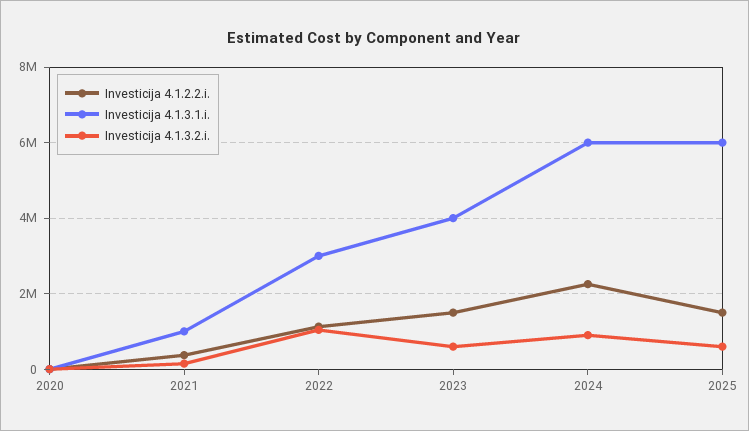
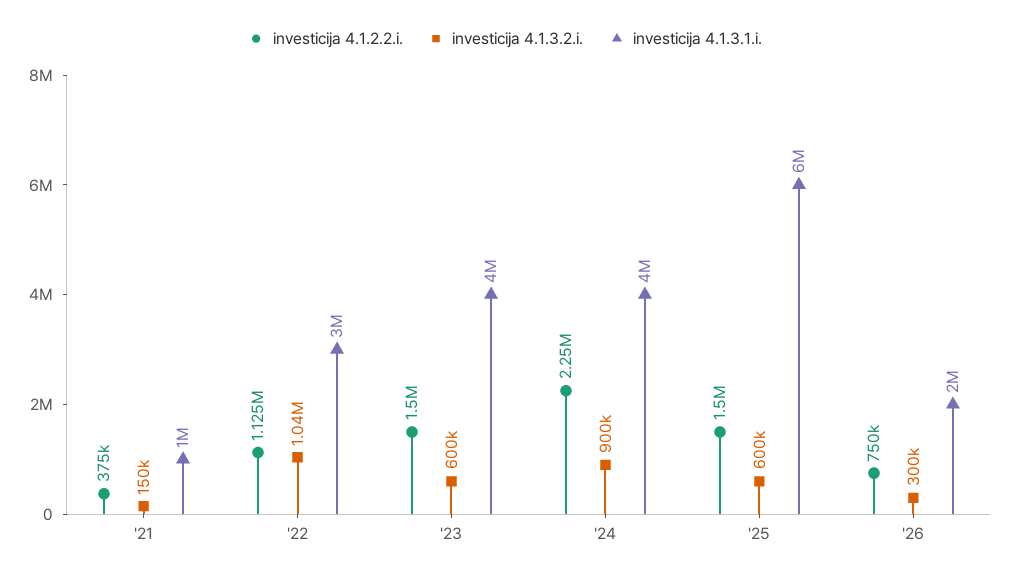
Investicija 4.1.2.2.i., 2020: 0 -> none
Investicija 4.1.3.1.i., 2020: 0 -> none
Investicija 4.1.3.2.i., 2020: 0 -> none
Investicija 4.1.3.1.i., 2024: 6000000 -> 4000000
Investicija 4.1.2.2.i., '26: none -> 750000
Investicija 4.1.3.2.i., '26: none -> 300000
Investicija 4.1.3.1.i., '26: none -> 2000000

